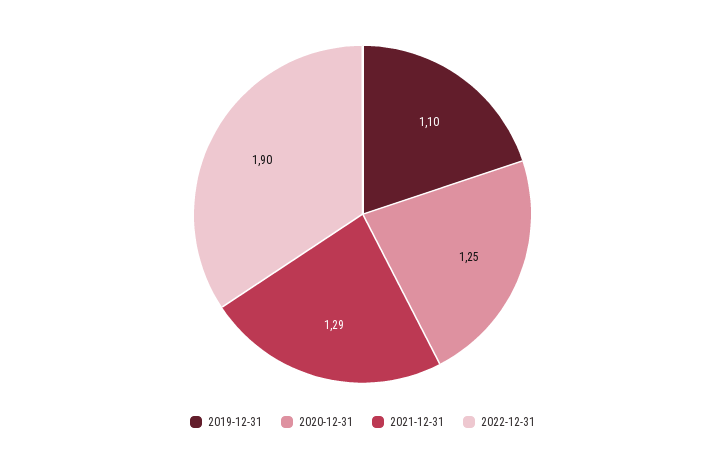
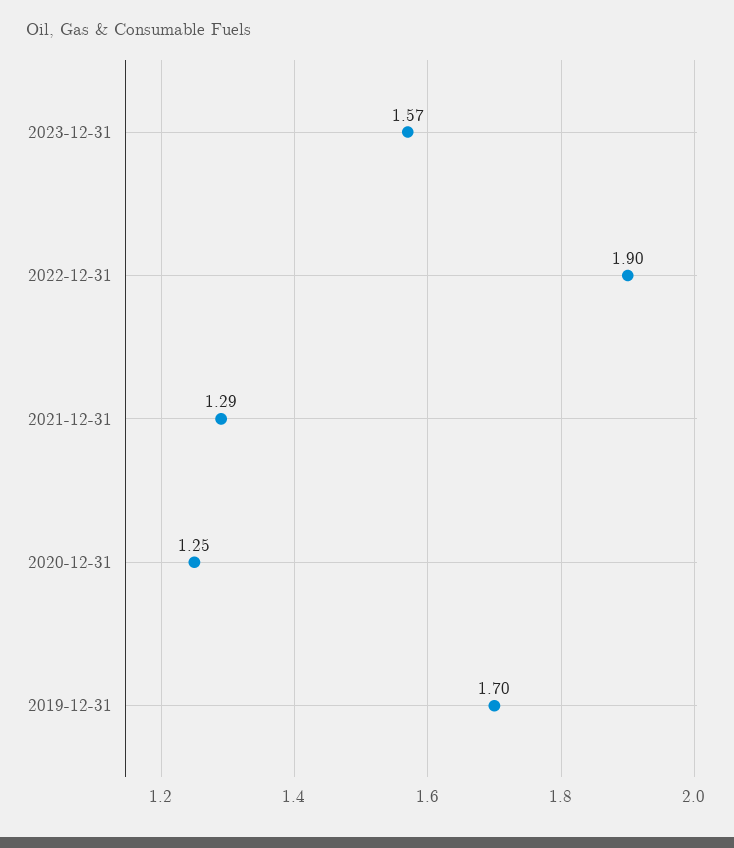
2019-12-31: 1.1 -> 1.7
2023-12-31: none -> 1.57

